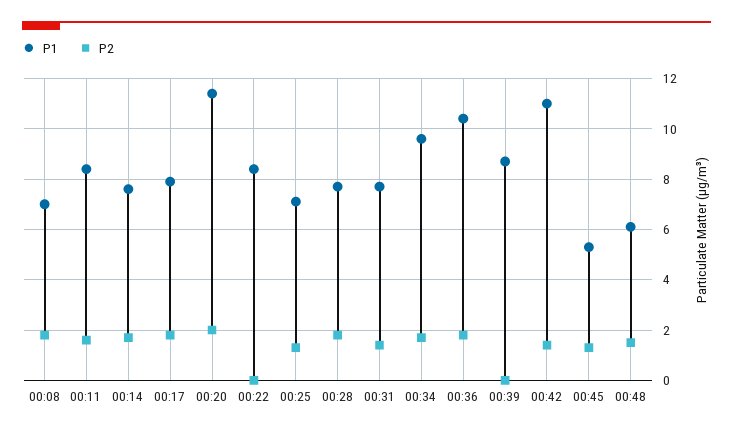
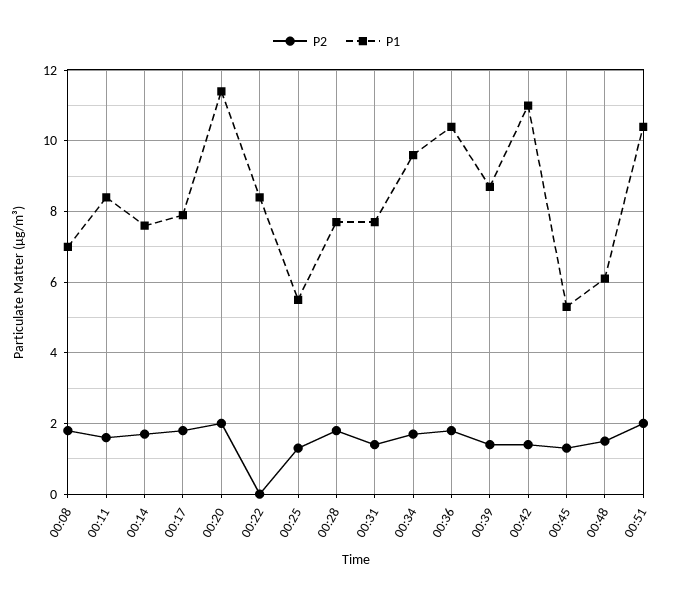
P1, 00:25: 7 -> 5.5
P2, 00:39: 0 -> 1.5
P2, 00:51: none -> 2
P1, 00:51: none -> 10.5

